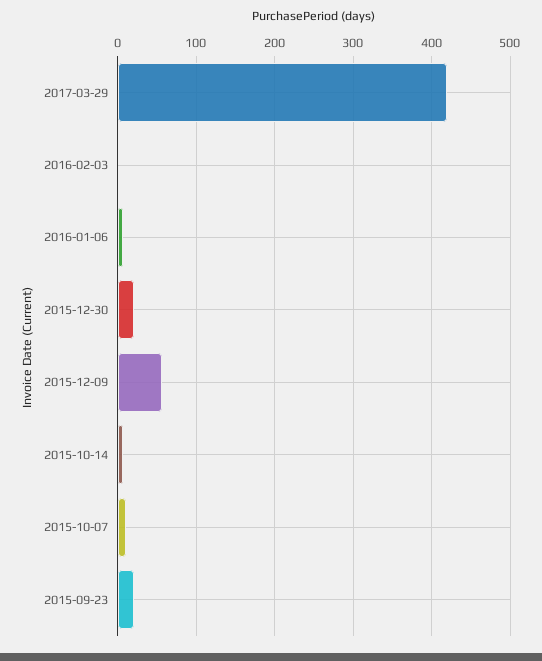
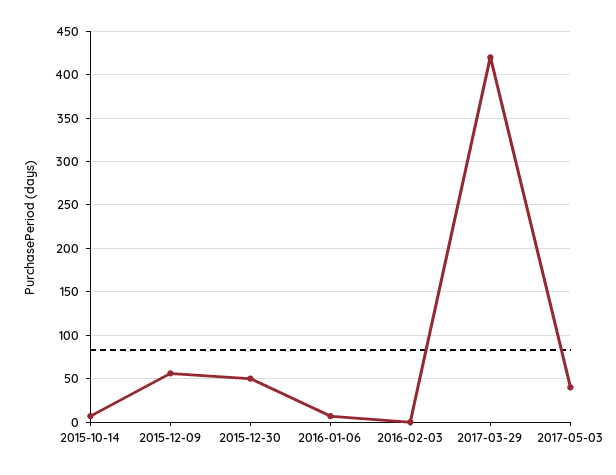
2015-12-30: 20 -> 50
2015-10-07: 10 -> none
2015-09-23: 20 -> none
2017-05-03: none -> 40

